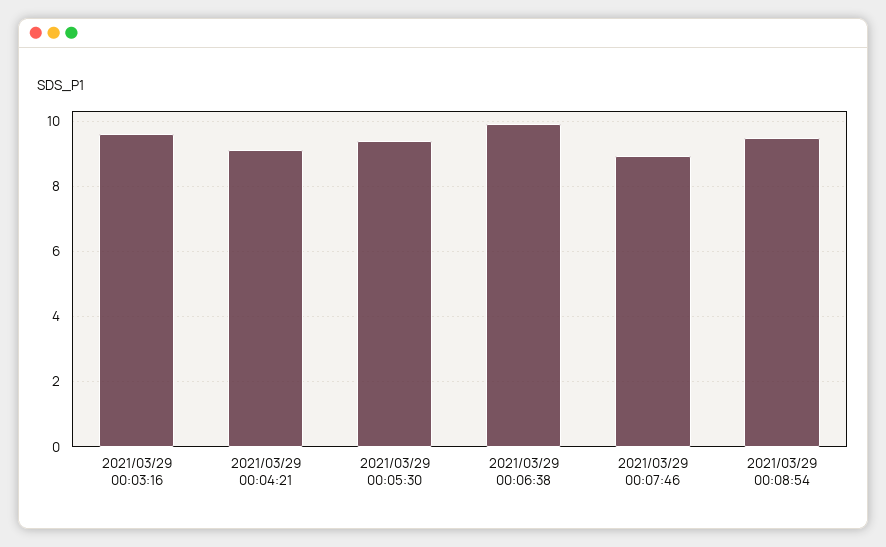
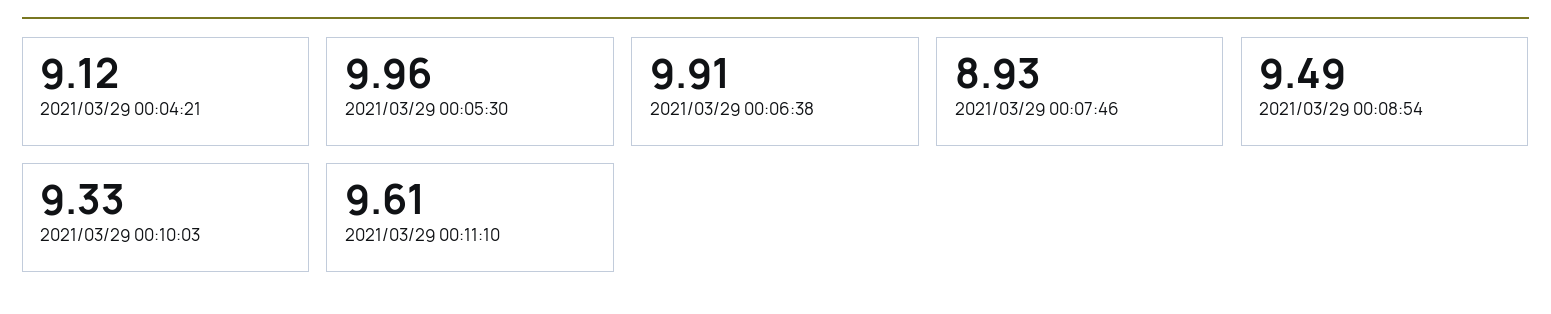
2021/03/29 00:03:16: 9.6 -> none
2021/03/29 00:05:30: 9.4 -> 9.96
2021/03/29 00:10:03: none -> 9.33
2021/03/29 00:11:10: none -> 9.61

